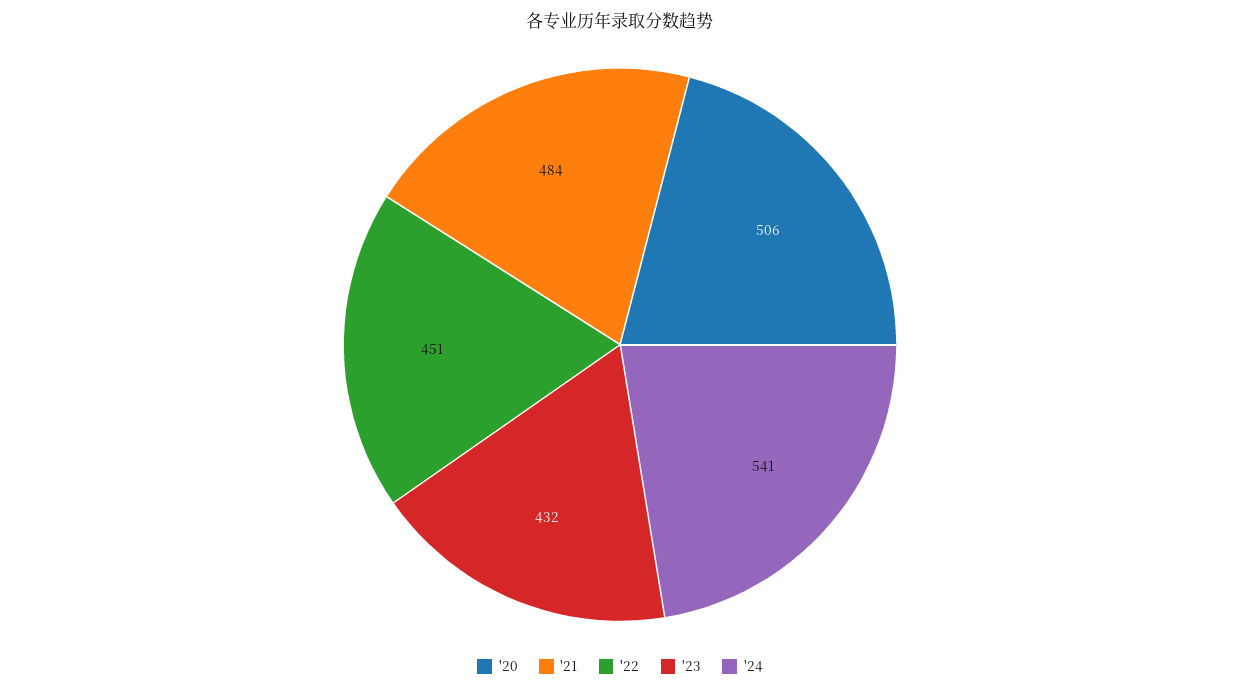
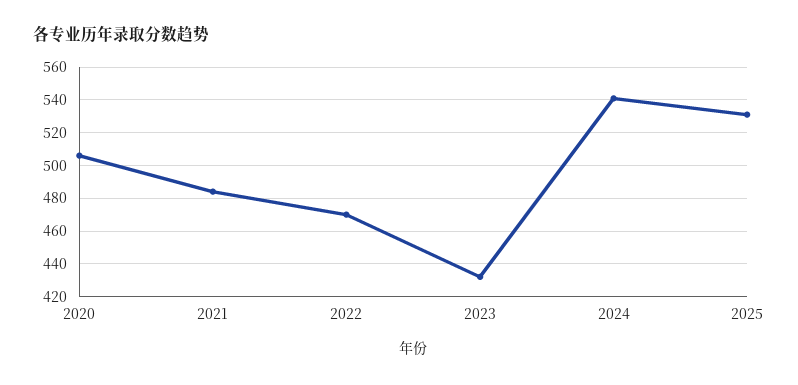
'22: 451 -> 470
2025: none -> 530

